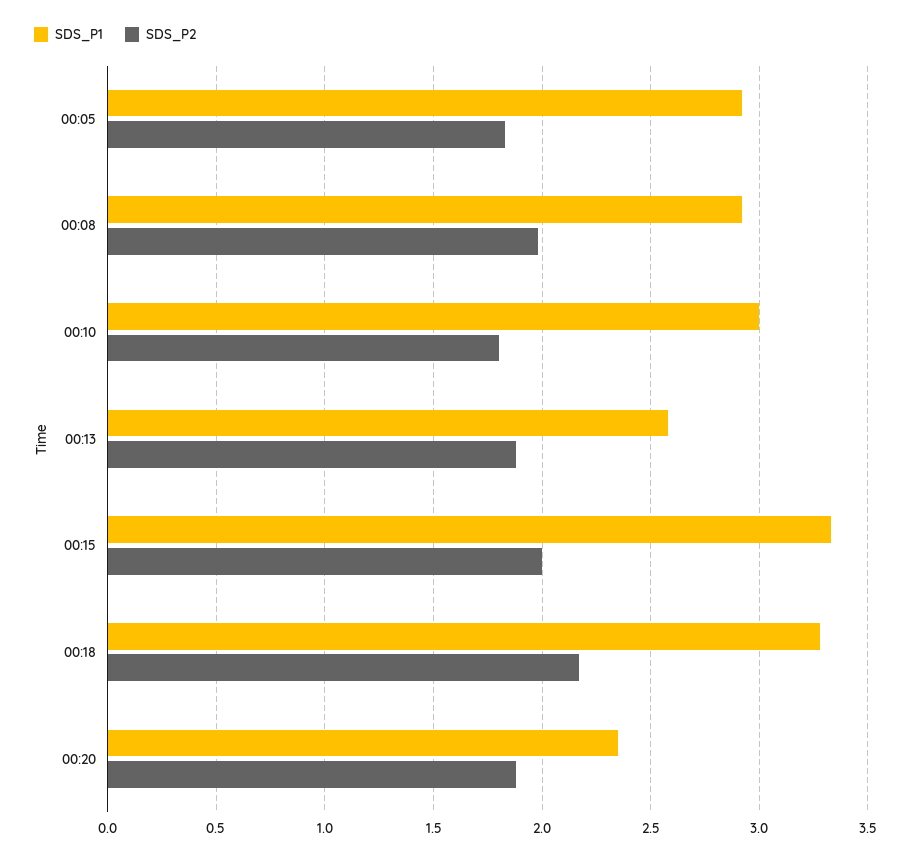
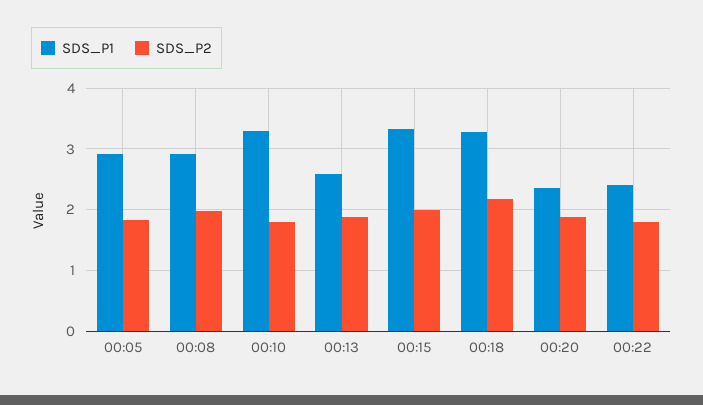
SDS_P1, 00:10: 3 -> 3.3
SDS_P1, 00:22: none -> 2.4
SDS_P2, 00:22: none -> 1.8

